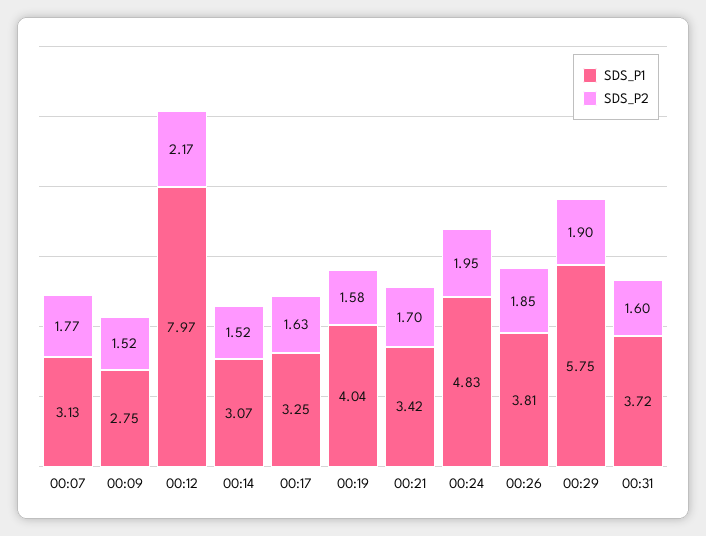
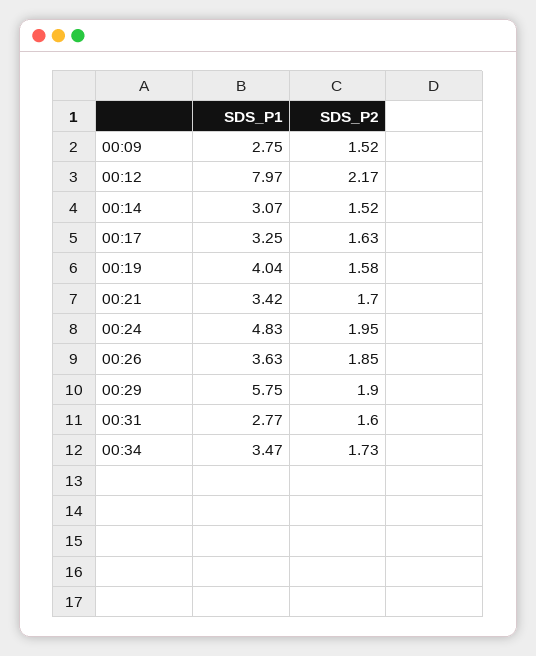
SDS_P1, 00:07: 3.13 -> none
SDS_P2, 00:07: 1.77 -> none
SDS_P1, 00:26: 3.81 -> 3.63
SDS_P1, 00:31: 3.72 -> 2.77
SDS_P1, 00:34: none -> 3.47
SDS_P2, 00:34: none -> 1.73

